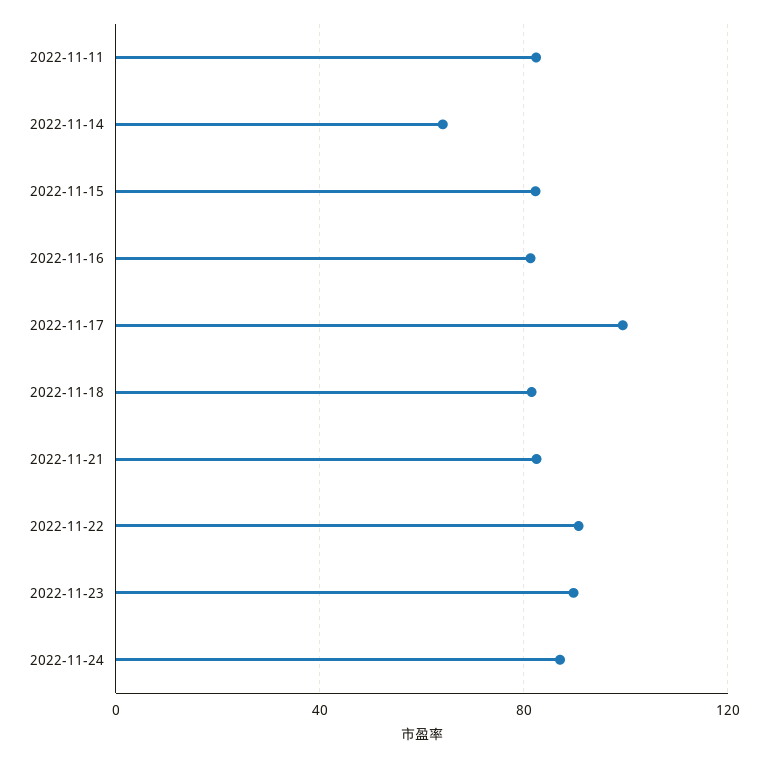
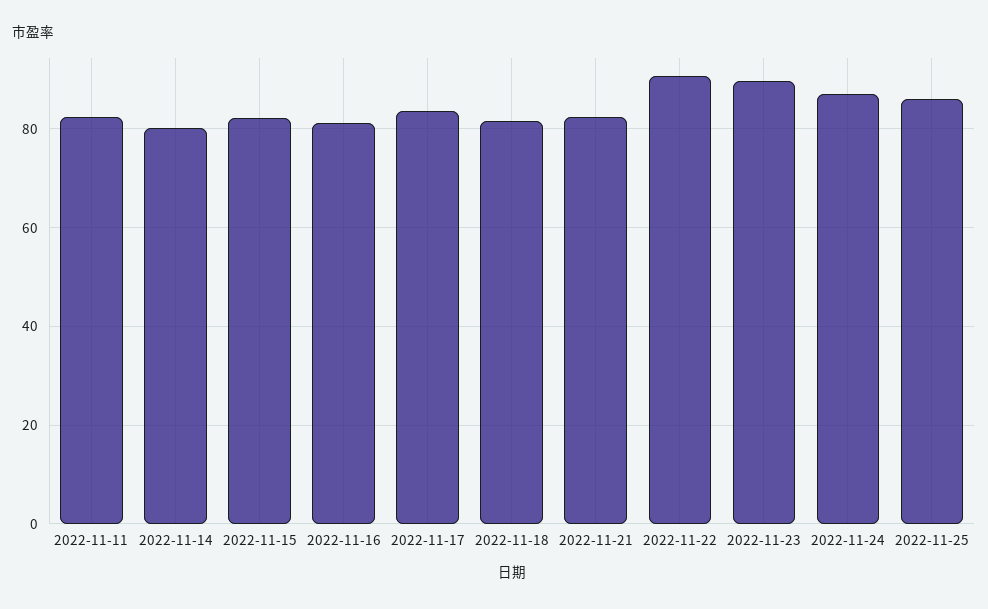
2022-11-14: 65 -> 80
2022-11-17: 100 -> 84
2022-11-25: none -> 86

